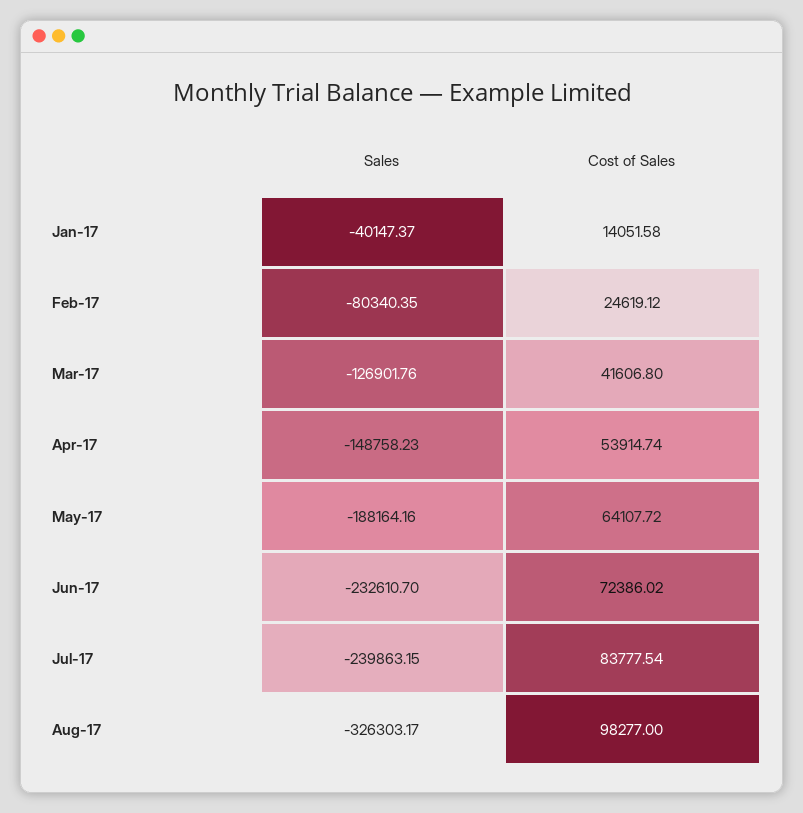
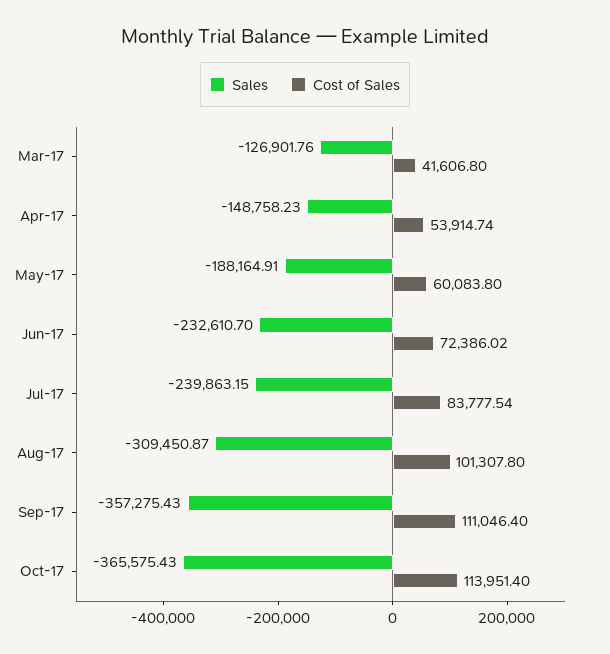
Sales, Jan-17: -40147.37 -> none
Cost of Sales, Jan-17: 14051.58 -> none
Sales, Feb-17: -80340.35 -> none
Cost of Sales, Feb-17: 24619.12 -> none
Sales, May-17: -188164.16 -> -188164.91
Cost of Sales, May-17: 64107.72 -> 60083.8
Sales, Aug-17: -326303.17 -> -309450.87
Cost of Sales, Aug-17: 98277 -> 101307.8
Sales, Sep-17: none -> -357275.43
Cost of Sales, Sep-17: none -> 111046.4
Sales, Oct-17: none -> -365575.43
Cost of Sales, Oct-17: none -> 113951.4

